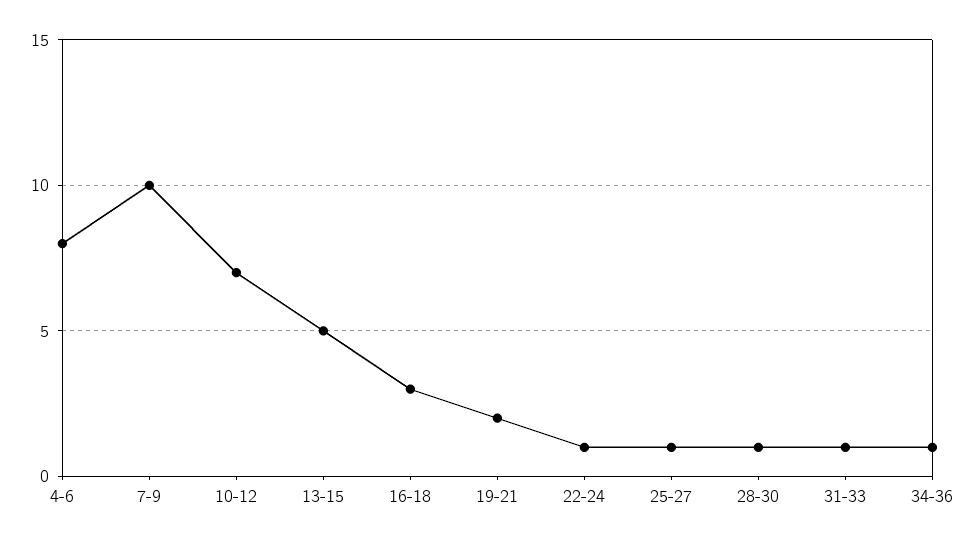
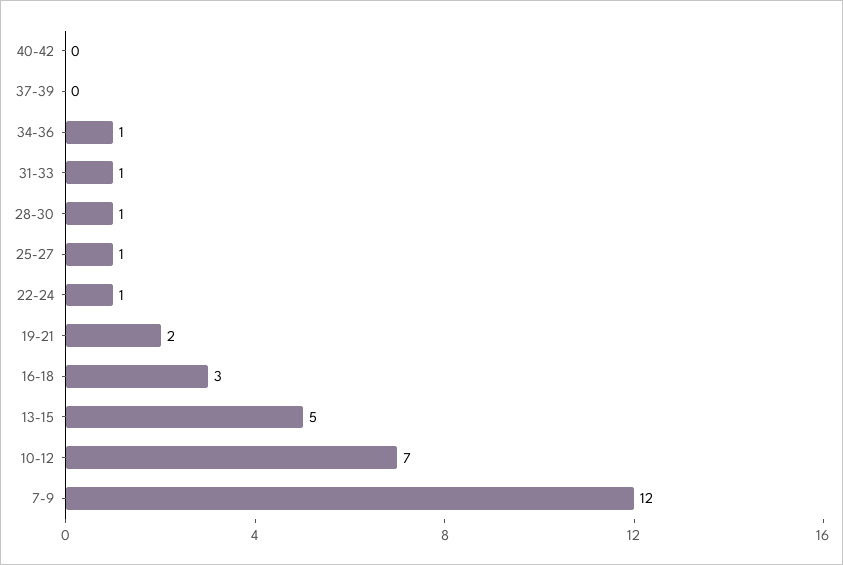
4-6: 8 -> none
7-9: 10 -> 12
40-42: none -> 0
37-39: none -> 0

